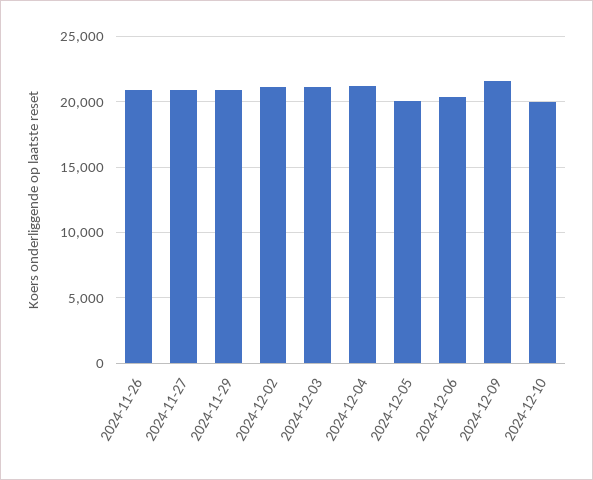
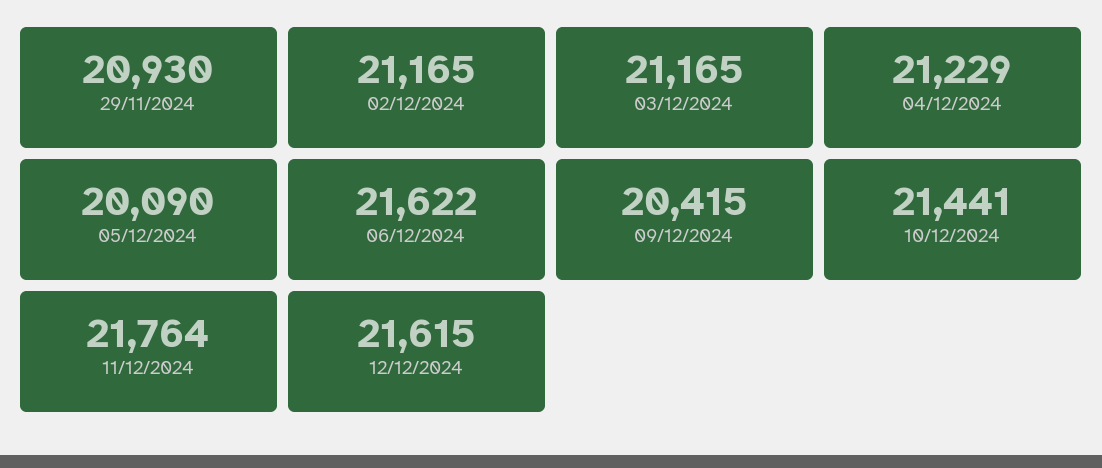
2024-11-26: 21000 -> none
2024-11-27: 21000 -> none
2024-12-06: 20500 -> 21622
2024-12-09: 21500 -> 20415
2024-12-10: 20000 -> 21441
11/12/2024: none -> 21764
12/12/2024: none -> 21615

